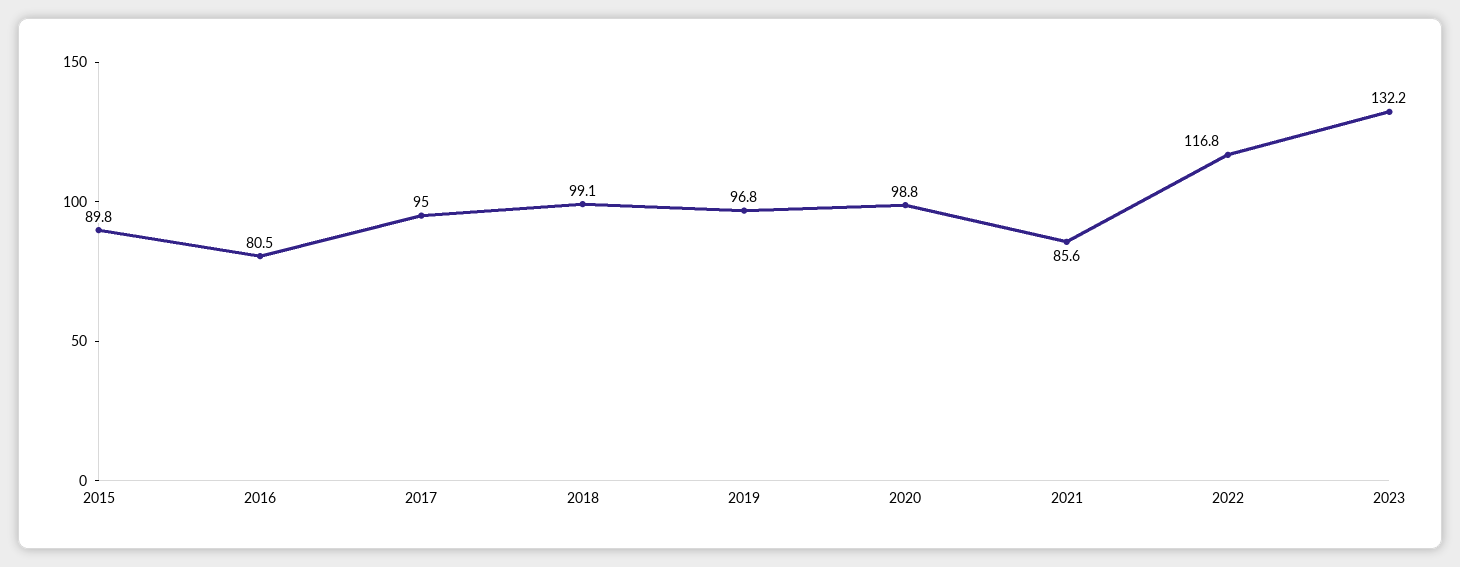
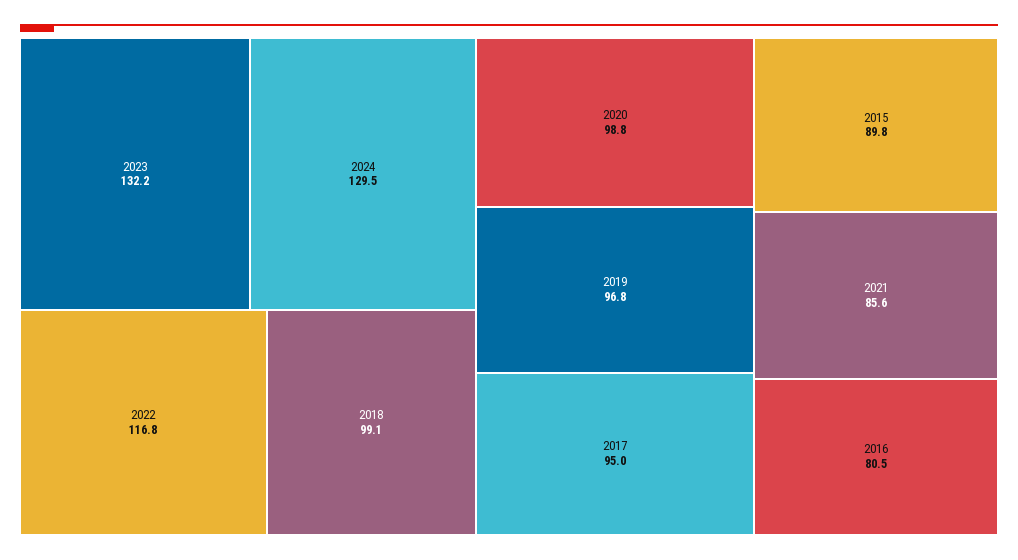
2024: none -> 129.5

